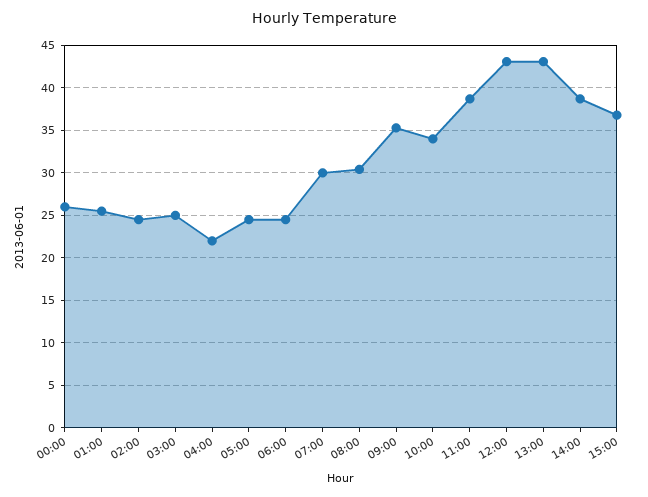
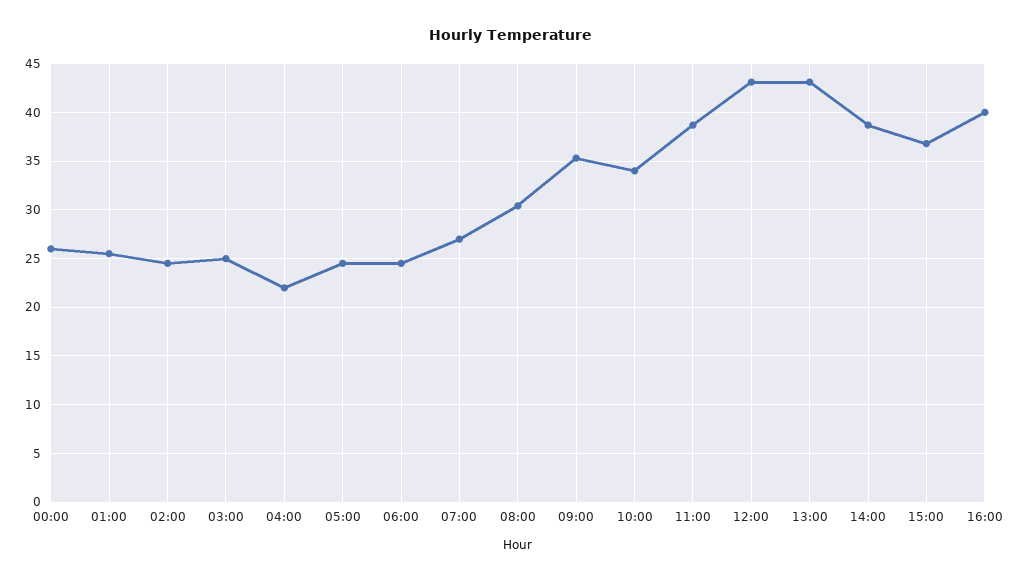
07:00: 30 -> 27
16:00: none -> 40

